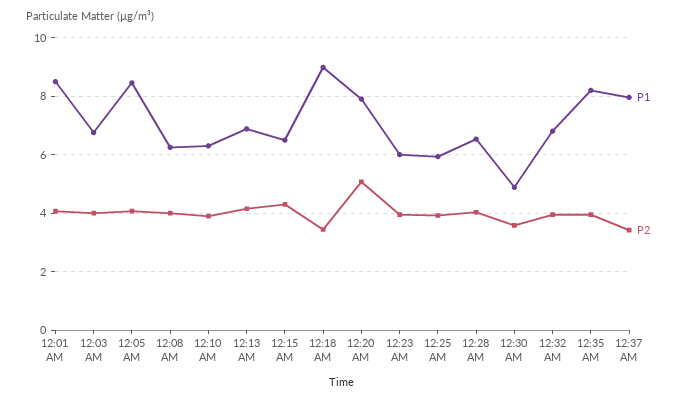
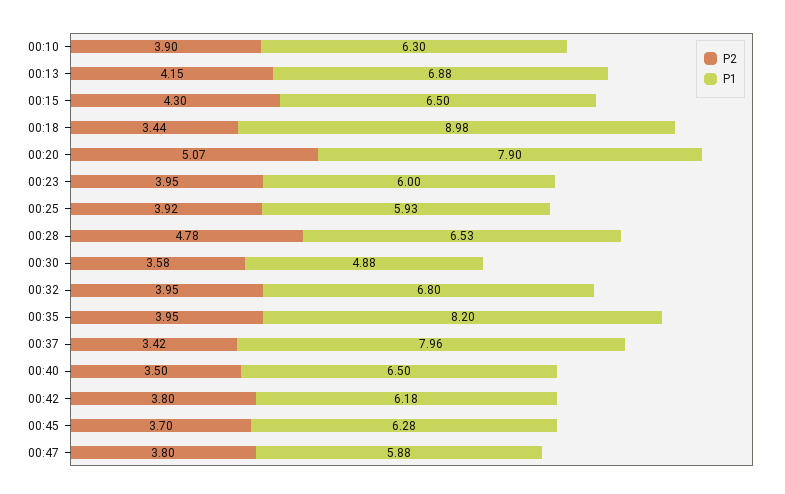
P1, 12:01 AM: 8.5 -> none
P2, 12:01 AM: 4 -> none
P1, 12:03 AM: 6.75 -> none
P2, 12:03 AM: 4 -> none
P1, 12:05 AM: 8.5 -> none
P2, 12:05 AM: 4 -> none
P1, 12:08 AM: 6.25 -> none
P2, 12:08 AM: 4 -> none
P2, 12:28 AM: 4 -> 4.78
P2, 00:40: none -> 3.5
P1, 00:40: none -> 6.5
P2, 00:42: none -> 3.8
P1, 00:42: none -> 6.18
P2, 00:45: none -> 3.7
P1, 00:45: none -> 6.28
P2, 00:47: none -> 3.8
P1, 00:47: none -> 5.88

